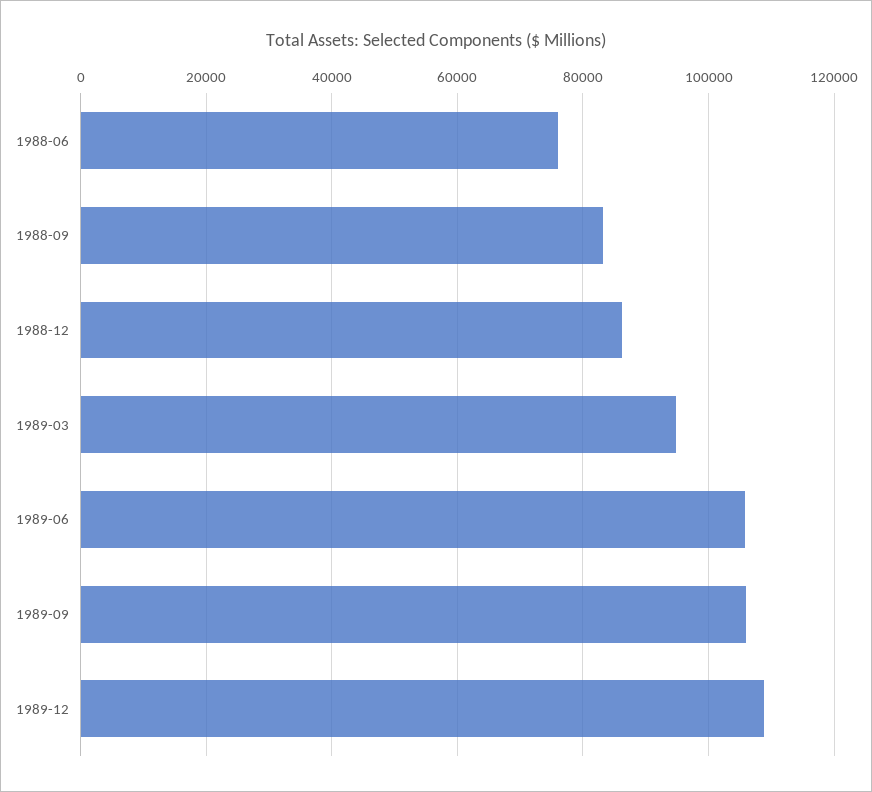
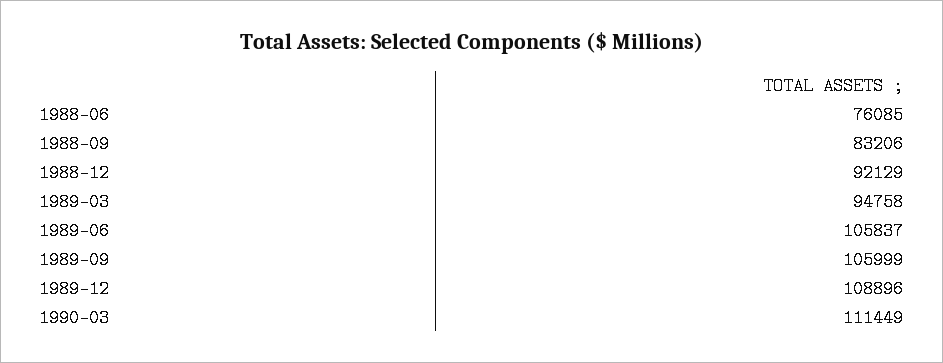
1988-12: 86000 -> 92129
1990-03: none -> 111449

